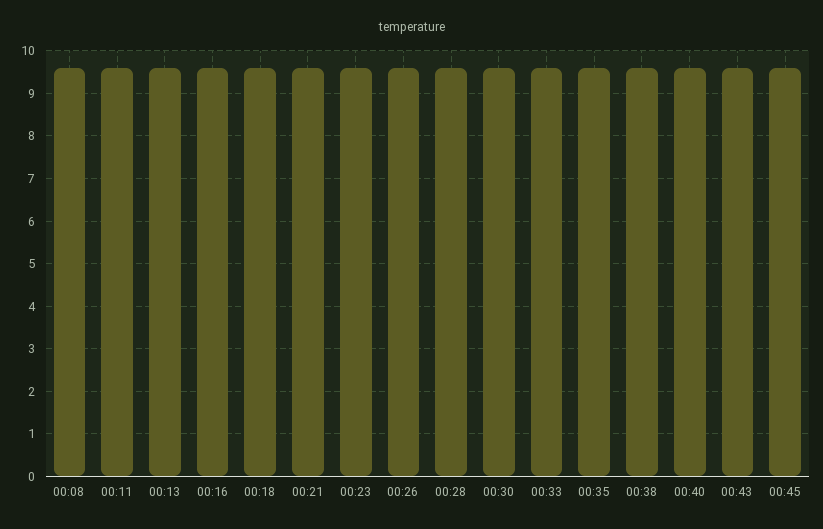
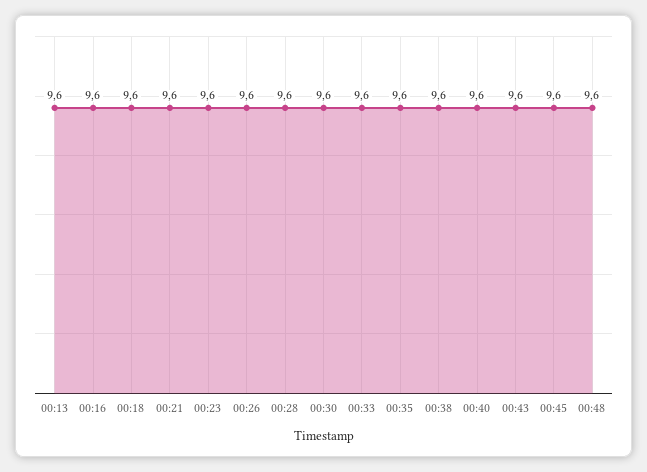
00:08: 9.5 -> none
00:11: 9.5 -> none
00:48: none -> 9.6

